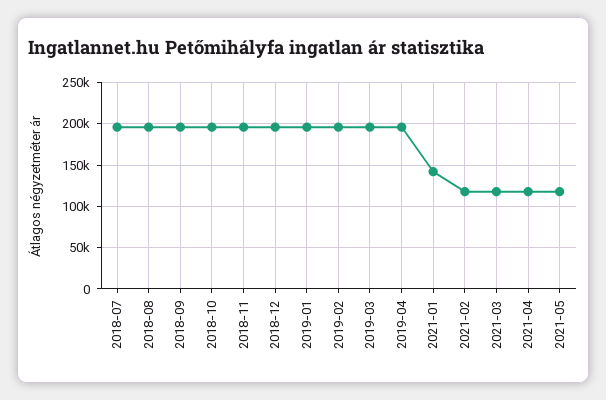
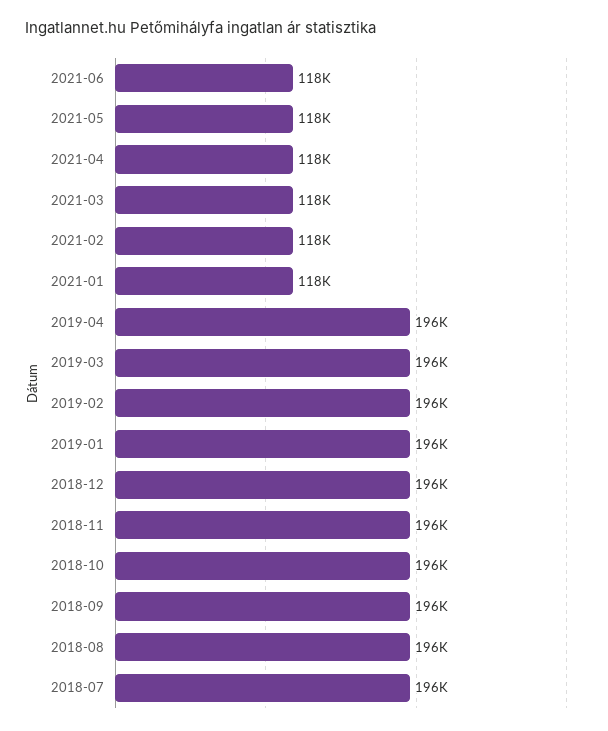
2021-01: 140000 -> 118000
2021-06: none -> 118000

